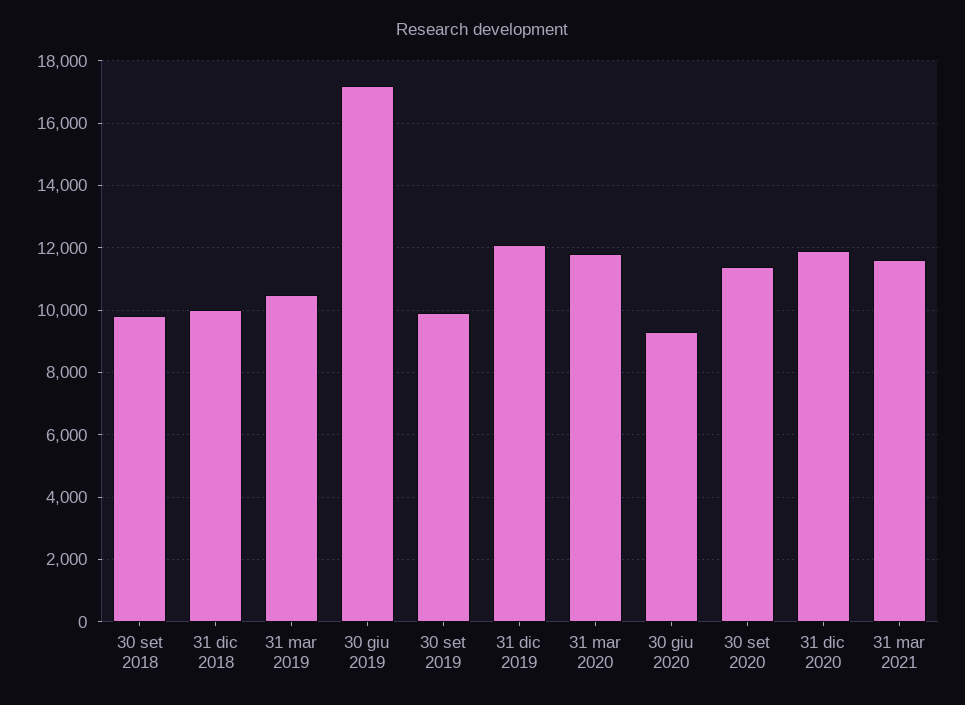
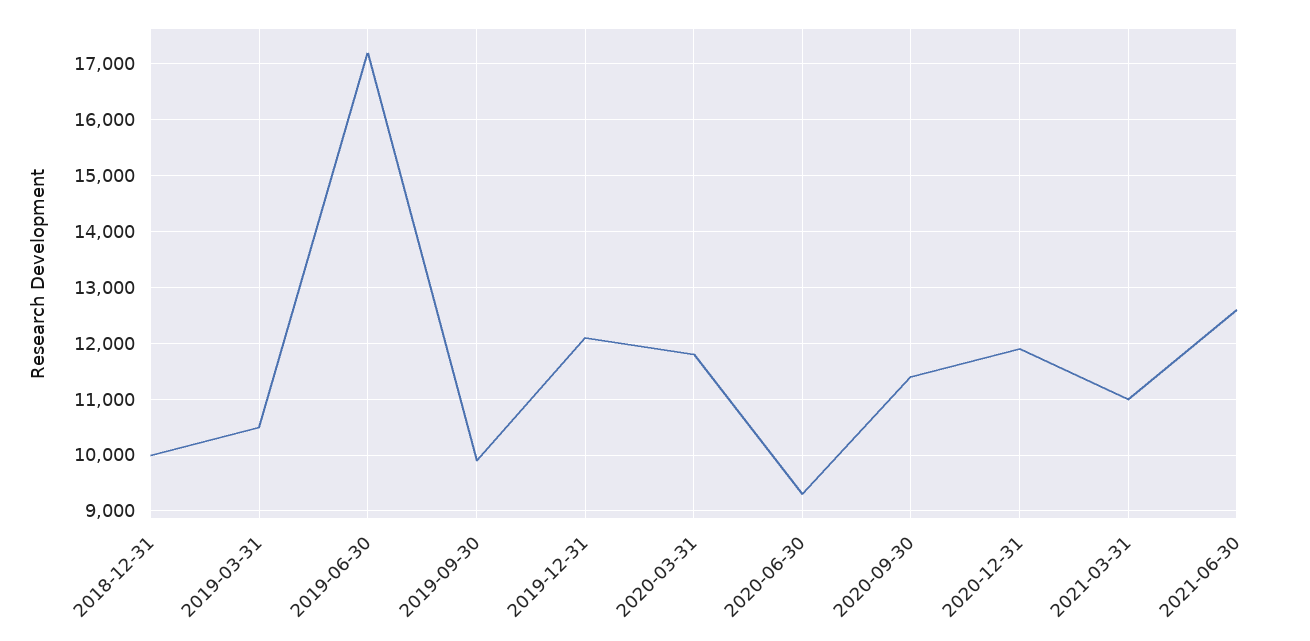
30 set 2018: 9800 -> none
31 mar 2021: 11600 -> 11000
2021-06-30: none -> 12600

